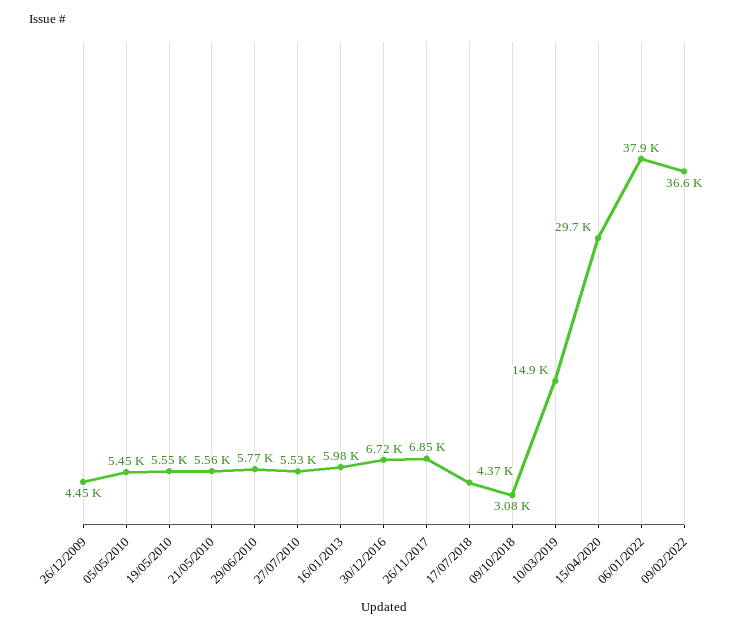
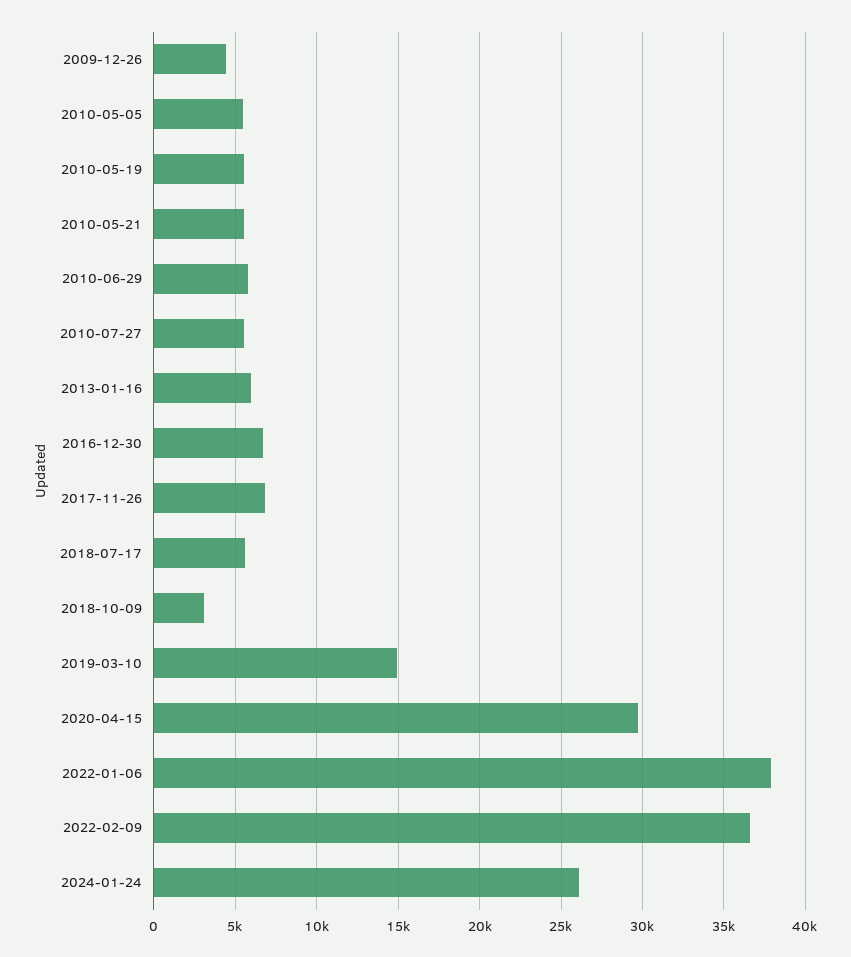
17/07/2018: 4370 -> 5500
2024-01-24: none -> 26000

